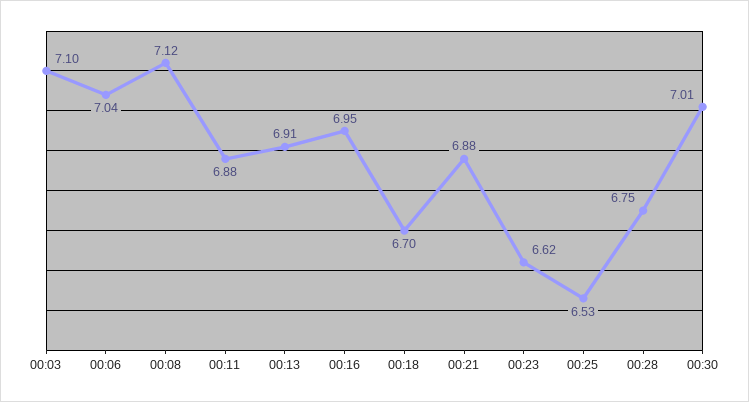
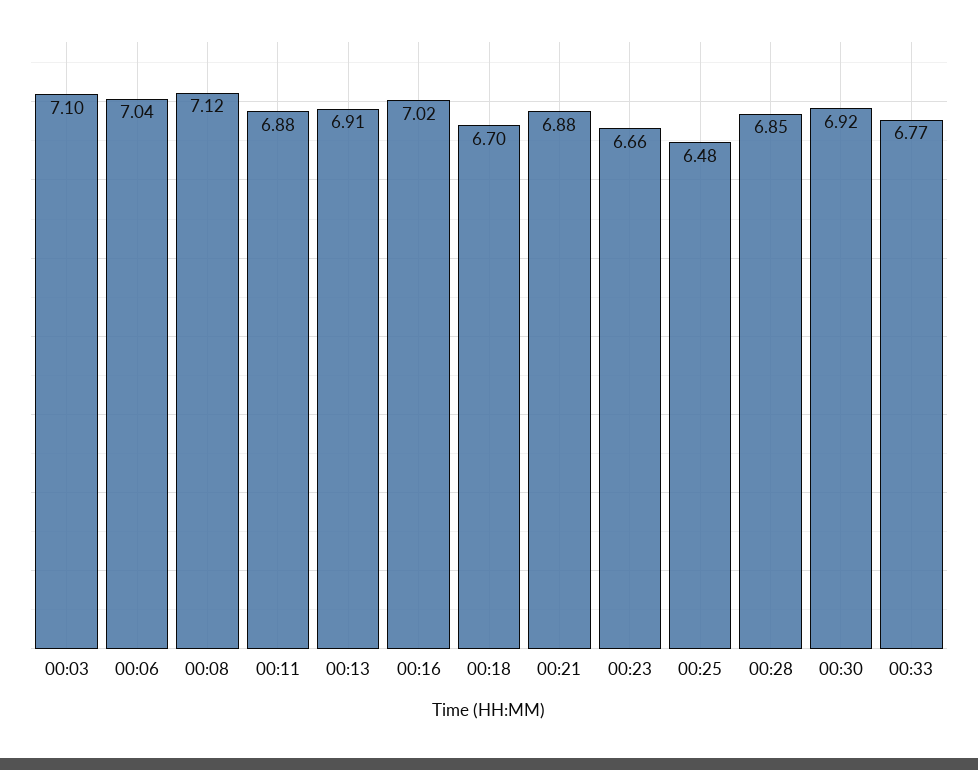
00:16: 6.95 -> 7.02
00:23: 6.62 -> 6.66
00:25: 6.53 -> 6.48
00:28: 6.75 -> 6.85
00:30: 7.01 -> 6.92
00:33: none -> 6.77

